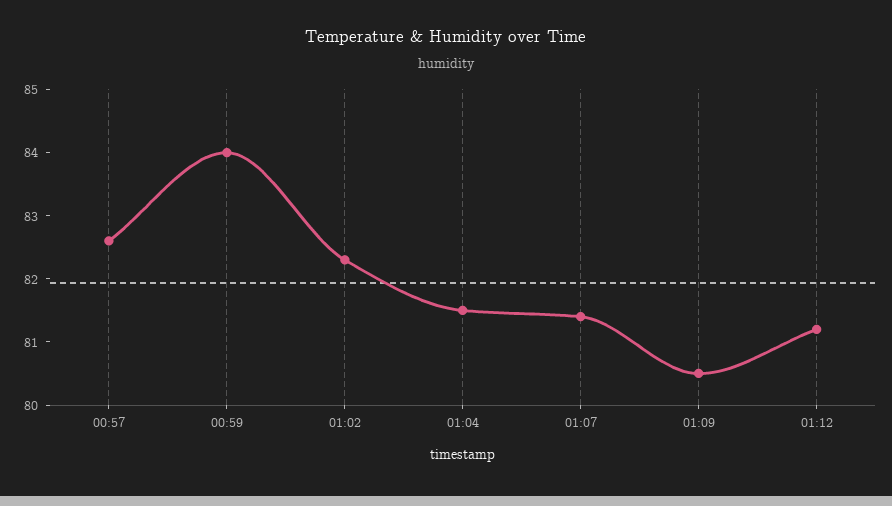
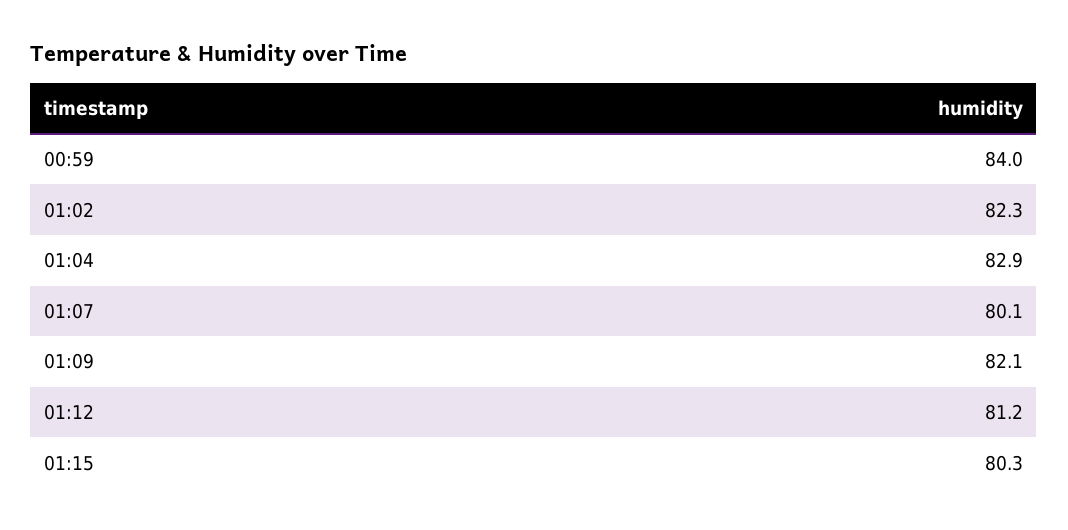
00:57: 82.5 -> none
01:04: 81.5 -> 82.9
01:07: 81.5 -> 80.1
01:09: 80.5 -> 82.1
01:15: none -> 80.3

